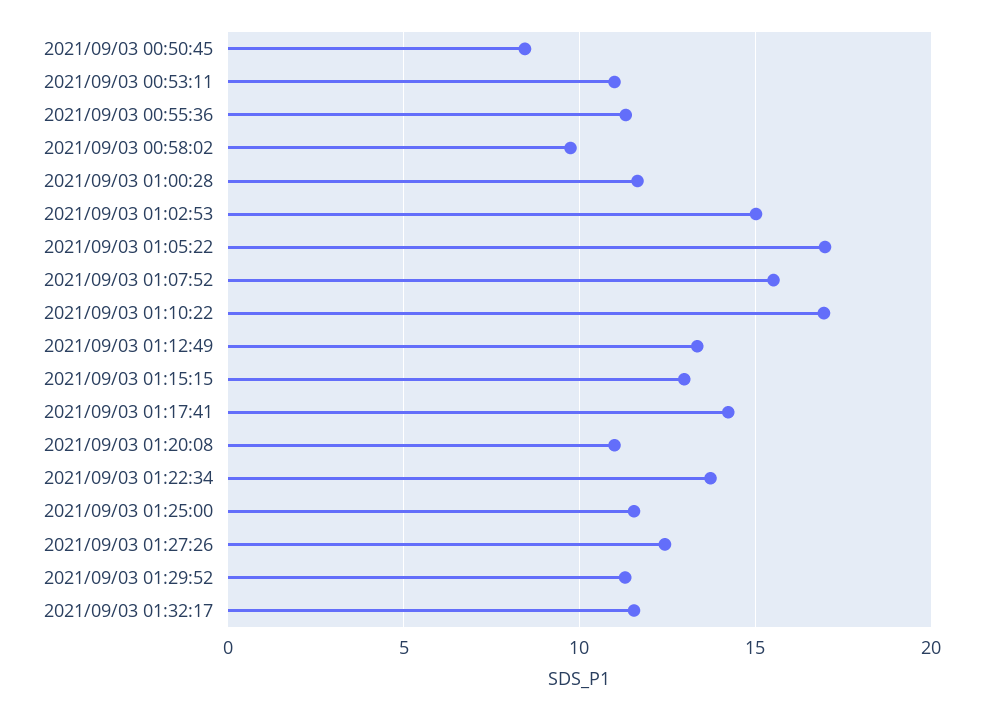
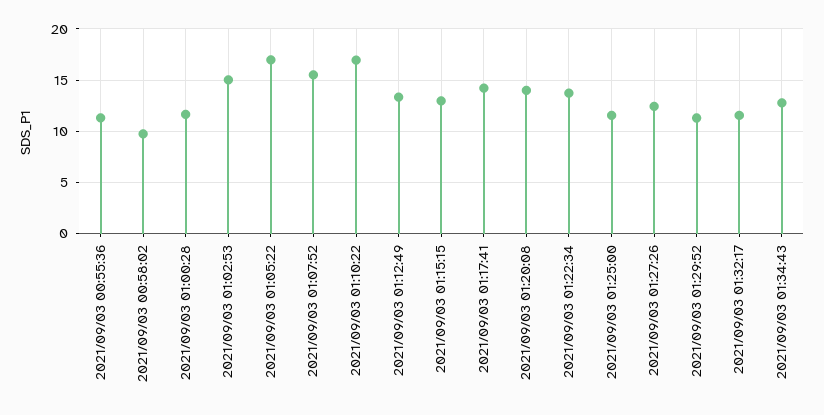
2021/09/03 00:50:45: 8.5 -> none
2021/09/03 00:53:11: 11 -> none
2021/09/03 01:20:08: 11 -> 14
2021/09/03 01:34:43: none -> 13

